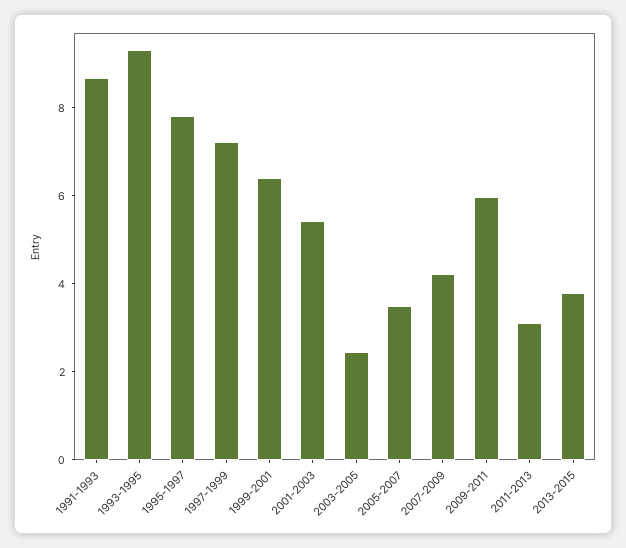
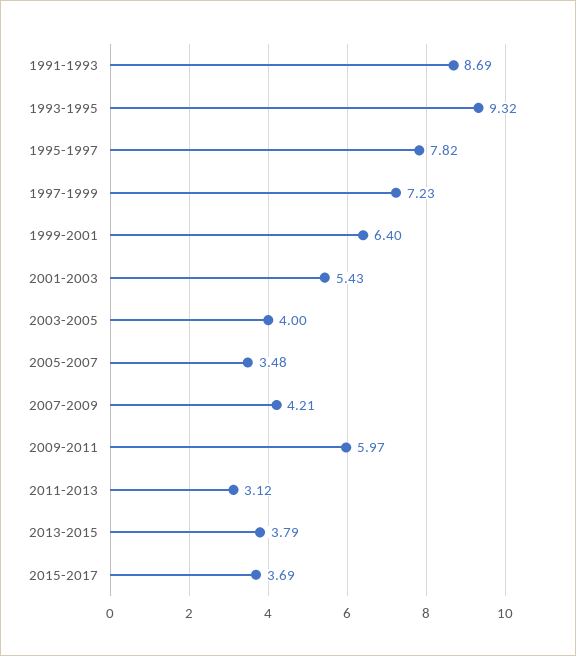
2003-2005: 2.5 -> 4
2015-2017: none -> 3.69

